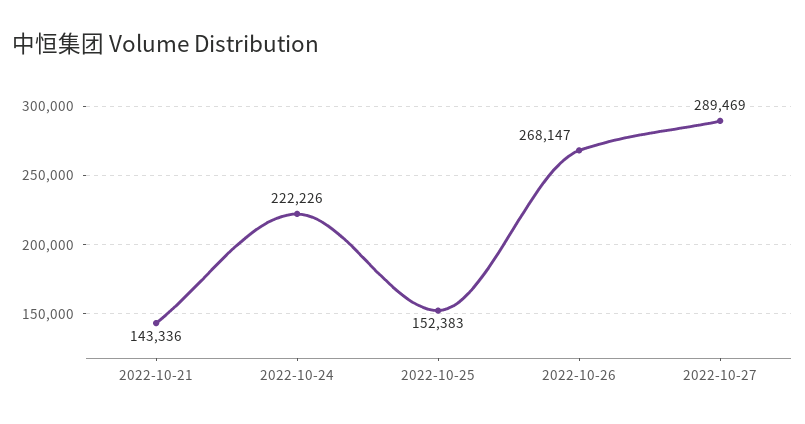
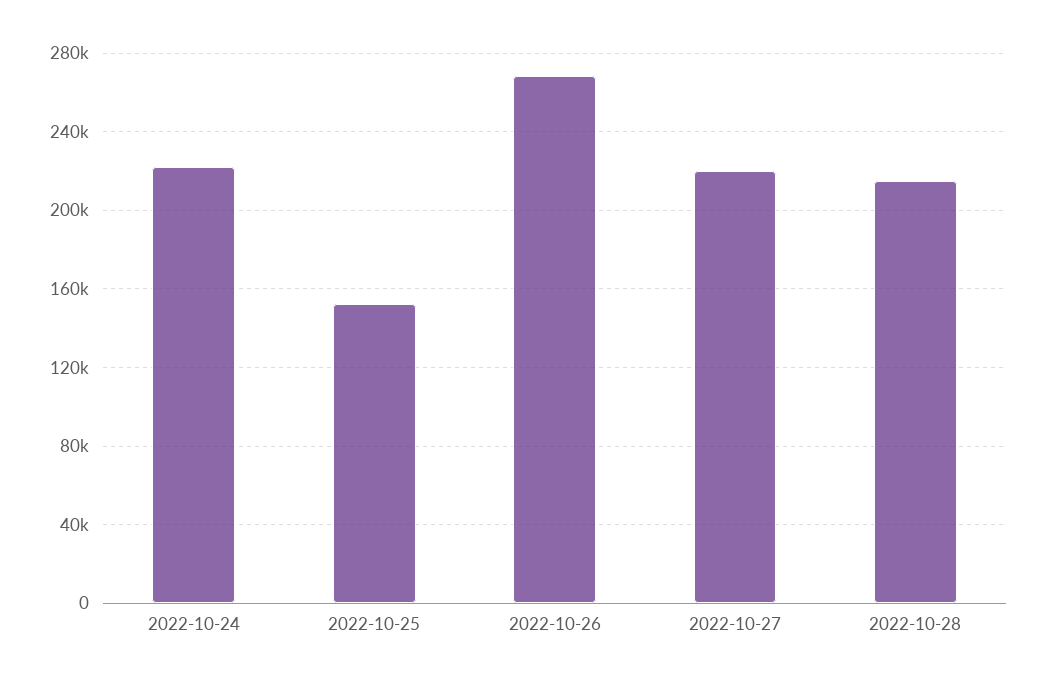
2022-10-21: 143336 -> none
2022-10-27: 289469 -> 220000
2022-10-28: none -> 215000

